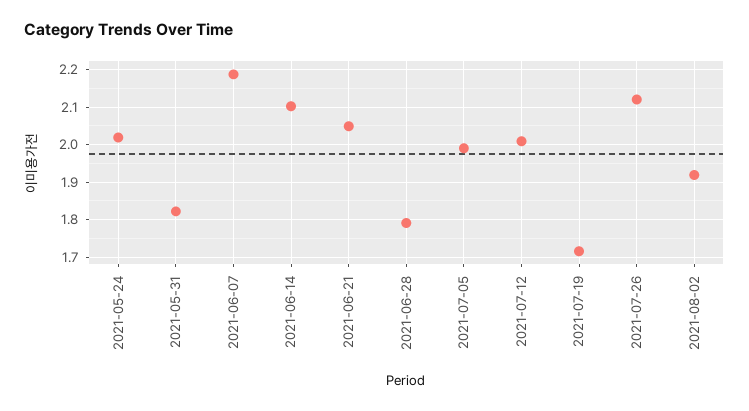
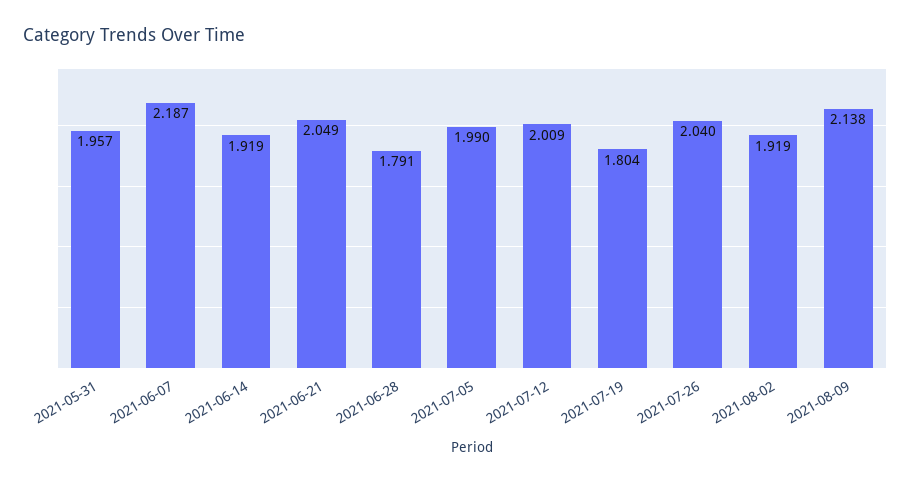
2021-05-24: 2.02 -> none
2021-05-31: 1.82 -> 1.957
2021-06-14: 2.1 -> 1.919
2021-07-19: 1.72 -> 1.804
2021-07-26: 2.12 -> 2.04
2021-08-09: none -> 2.138

